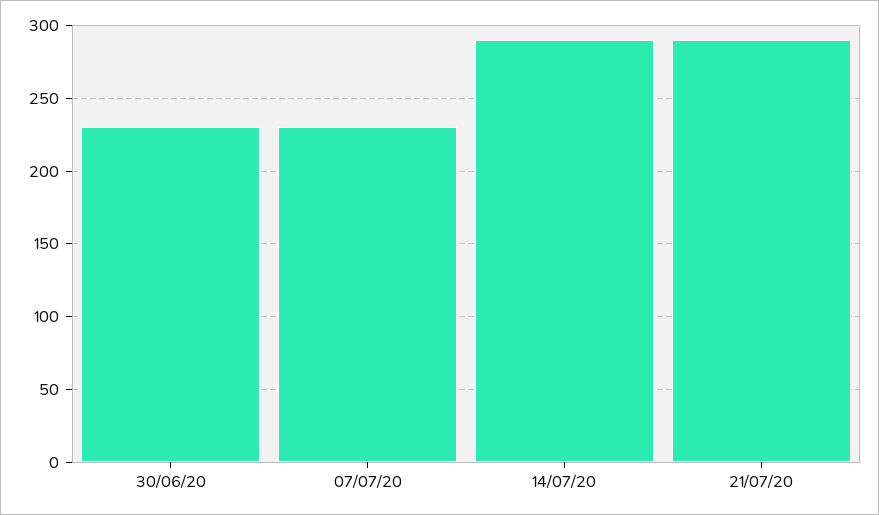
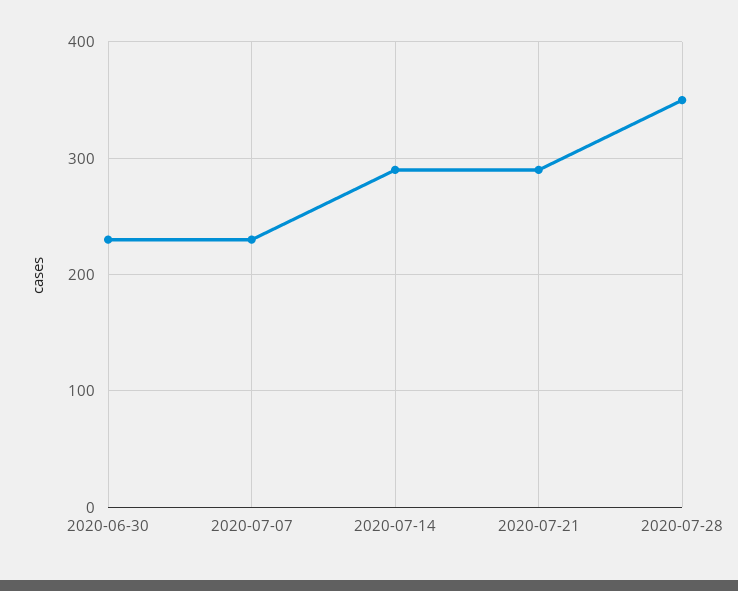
2020-07-28: none -> 350

